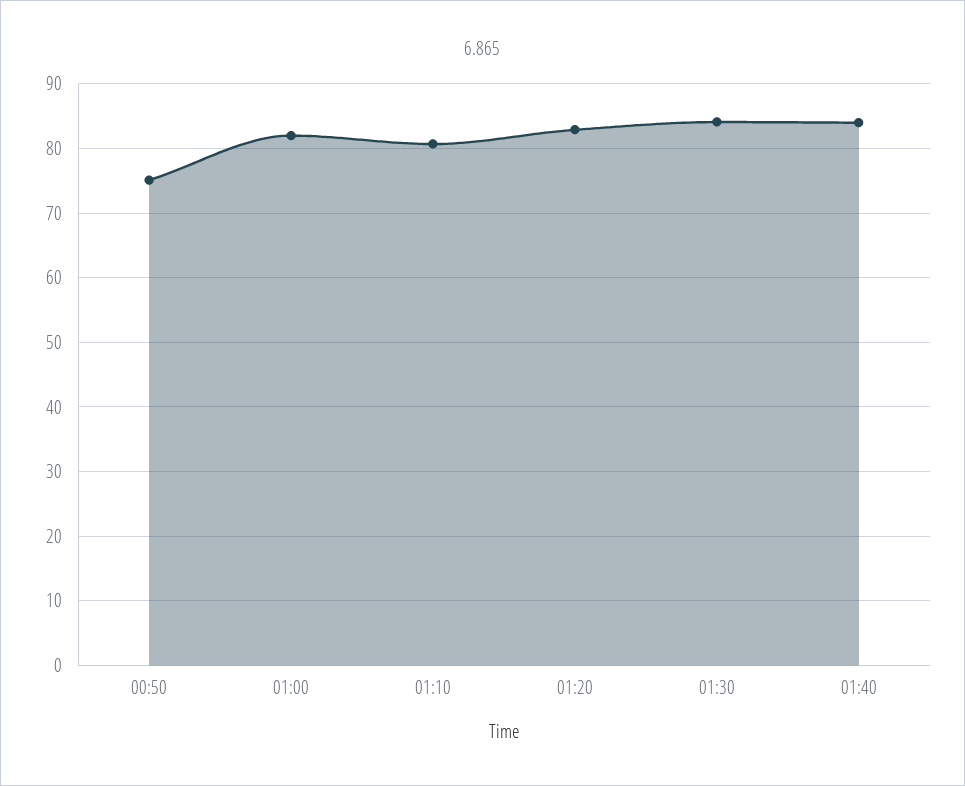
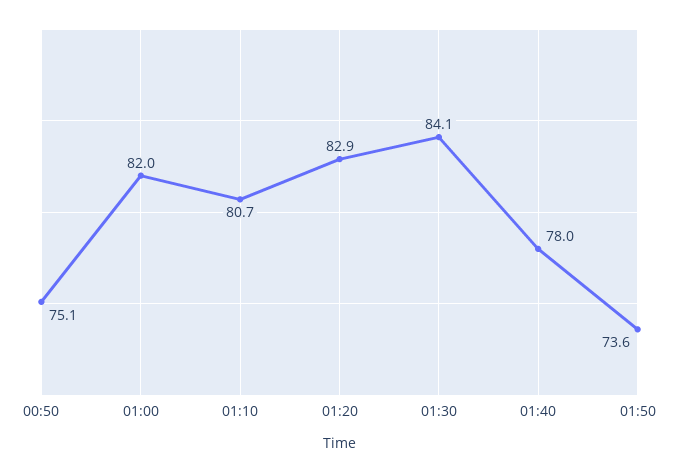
01:40: 84 -> 78
01:50: none -> 73.6

